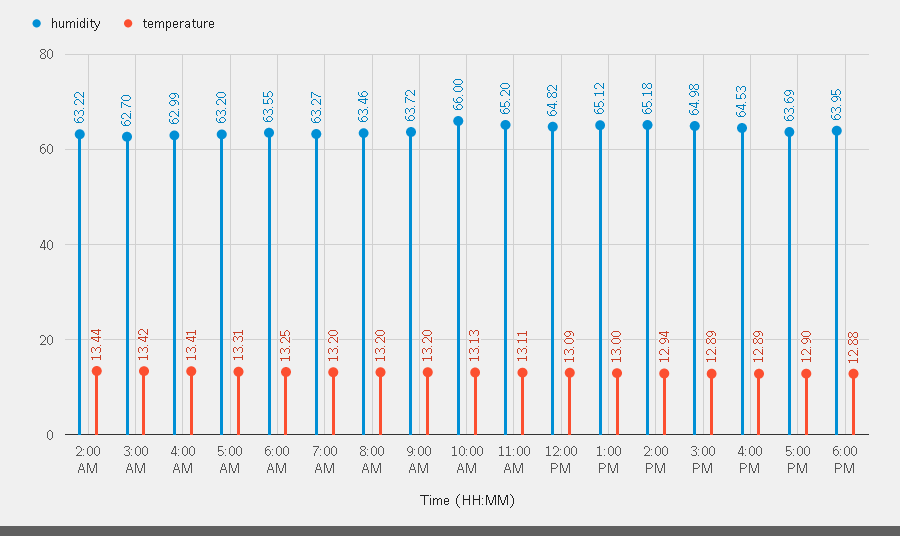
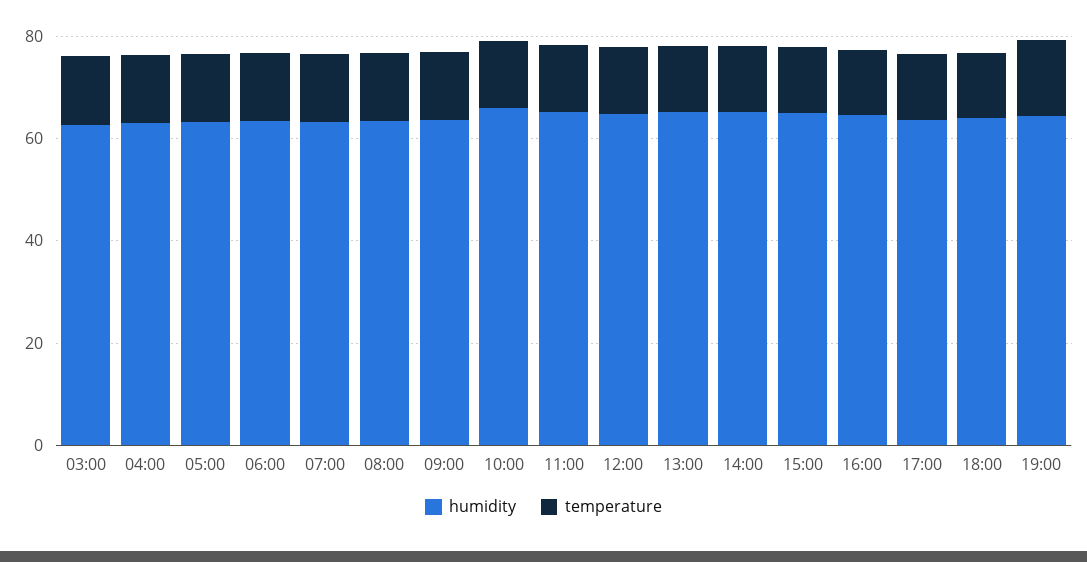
humidity, 2:00 AM: 63.22 -> none
temperature, 2:00 AM: 13.44 -> none
humidity, 19:00: none -> 65
temperature, 19:00: none -> 15

